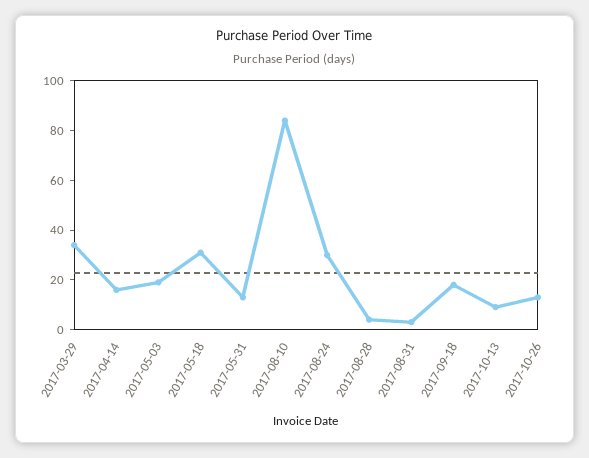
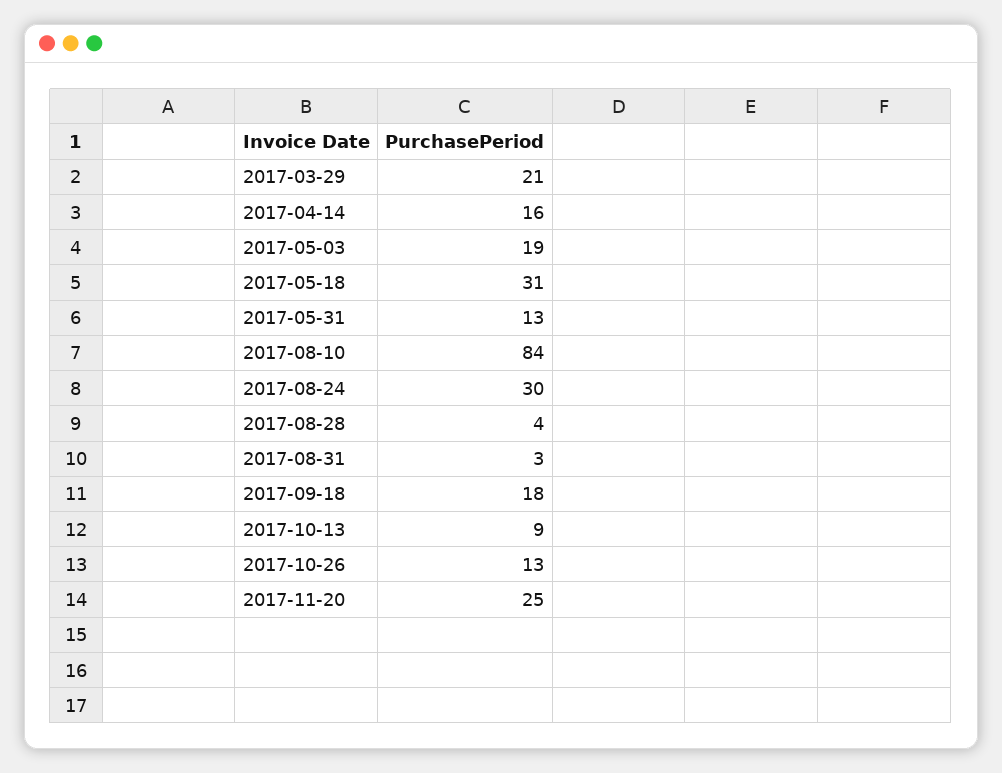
2017-03-29: 35 -> 21
2017-11-20: none -> 25

